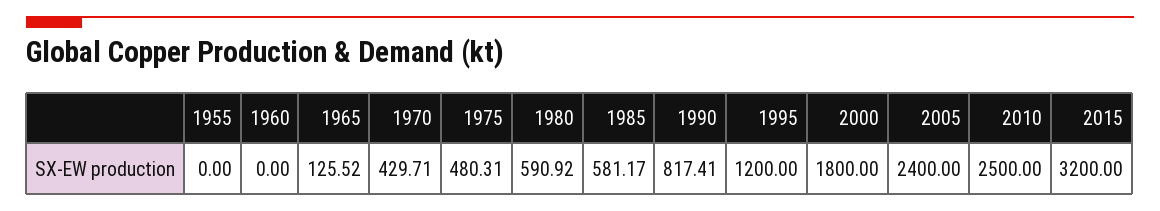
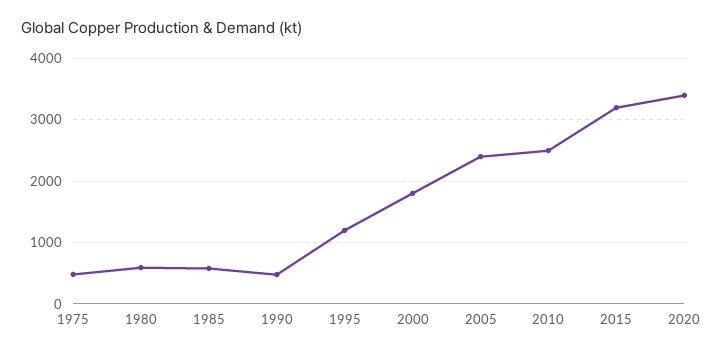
1955: 0 -> none
1960: 0 -> none
1965: 125.52 -> none
1970: 429.71 -> none
1990: 817.41 -> 500
2020: none -> 3400

